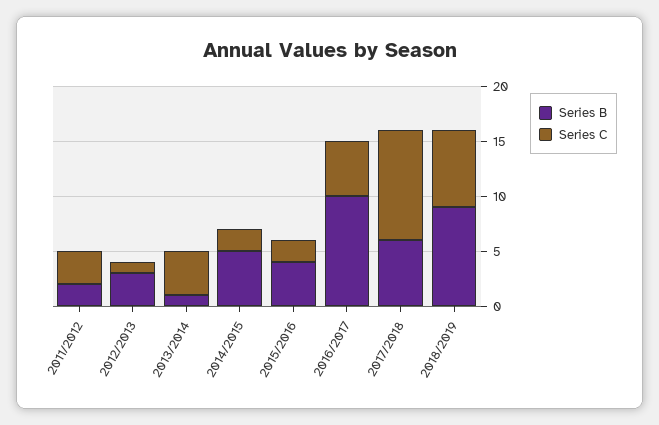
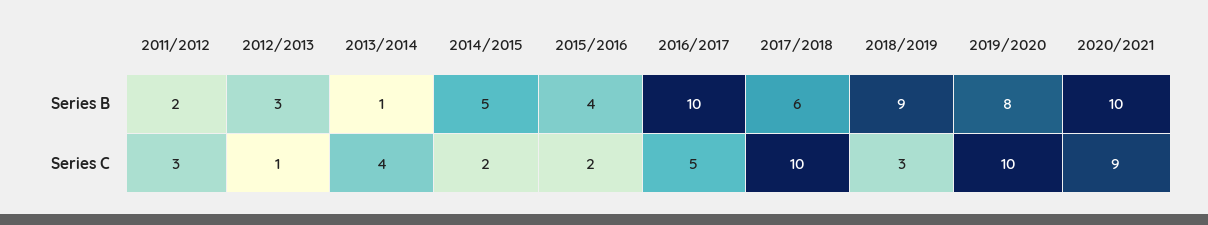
Series C, 2018/2019: 7 -> 3
Series B, 2019/2020: none -> 8
Series B, 2020/2021: none -> 10
Series C, 2019/2020: none -> 10
Series C, 2020/2021: none -> 9

